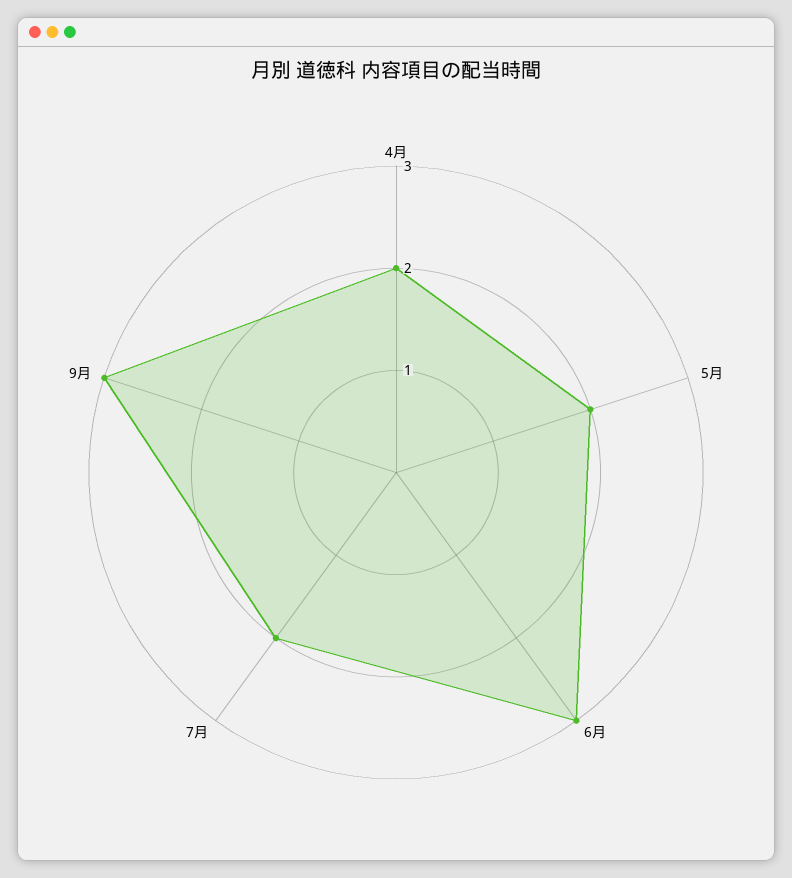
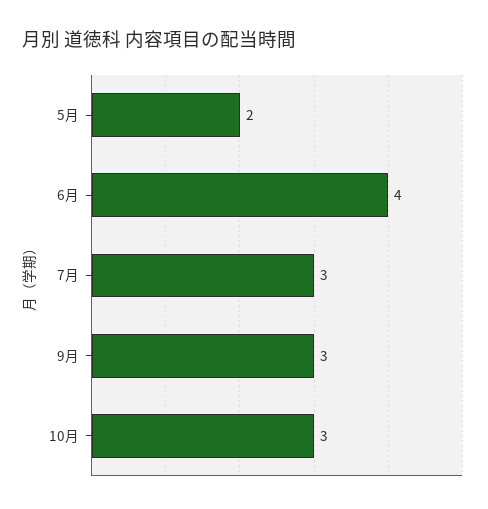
4月: 2 -> none
6月: 3 -> 4
7月: 2 -> 3
10月: none -> 3

